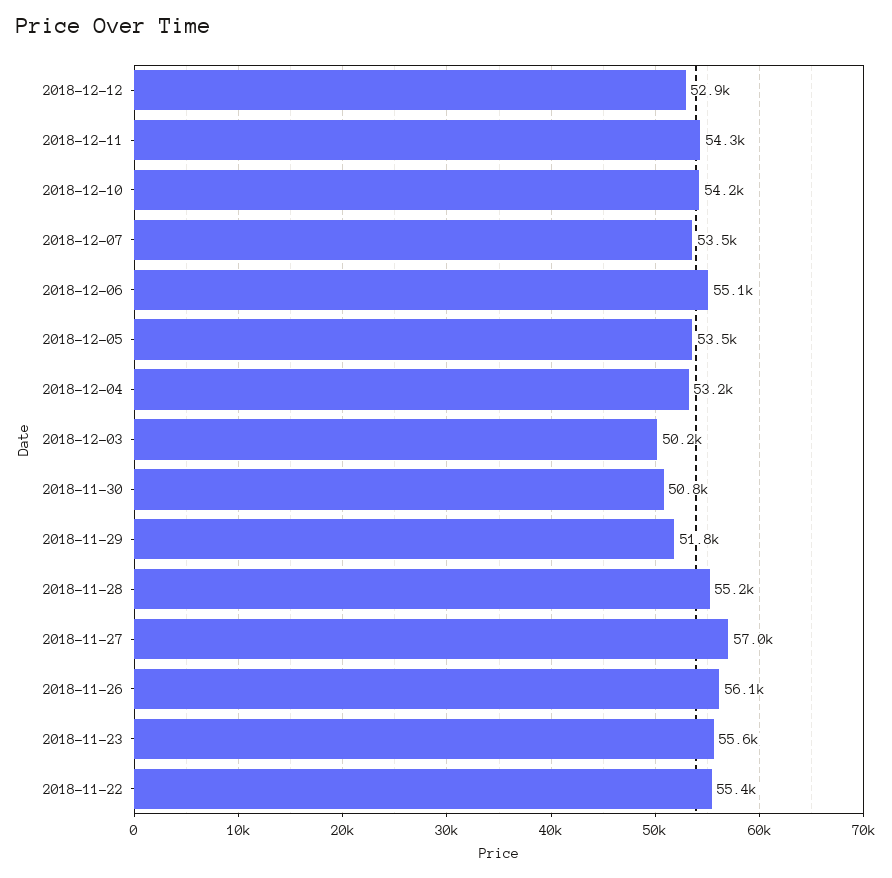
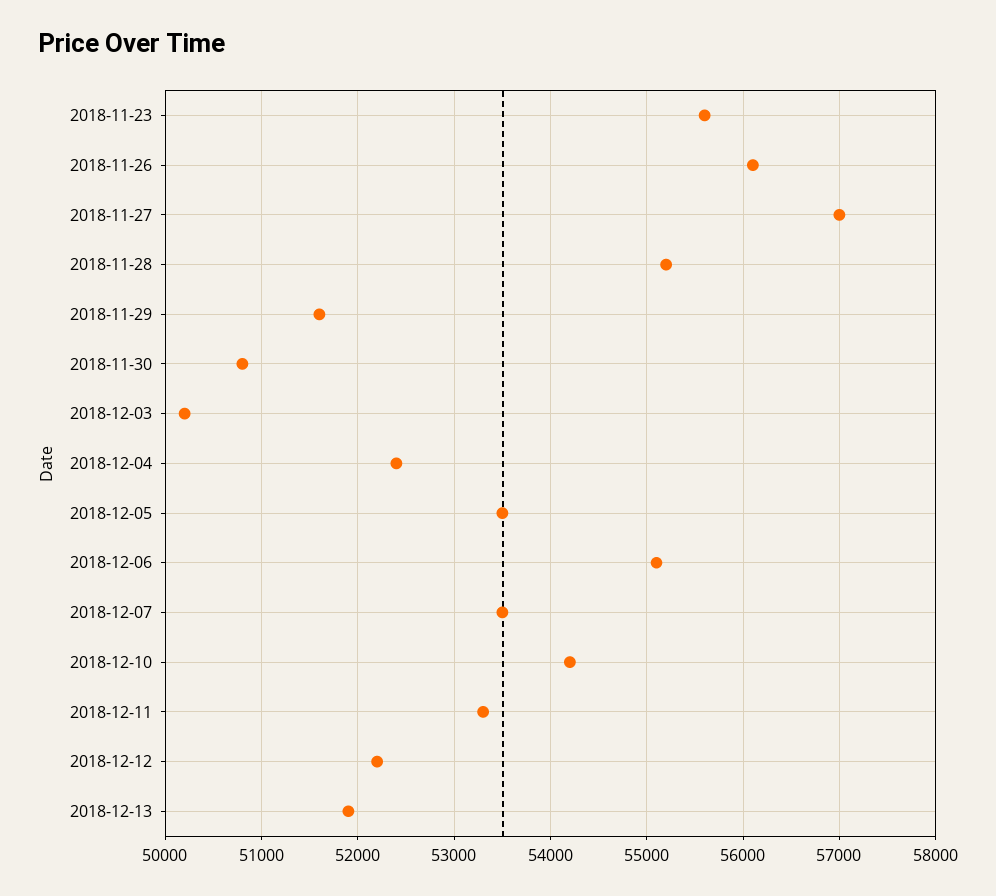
2018-12-12: 52900 -> 52200
2018-12-11: 54300 -> 53300
2018-12-04: 53200 -> 52400
2018-11-29: 51800 -> 51600
2018-11-22: 55400 -> none
2018-12-13: none -> 51900

